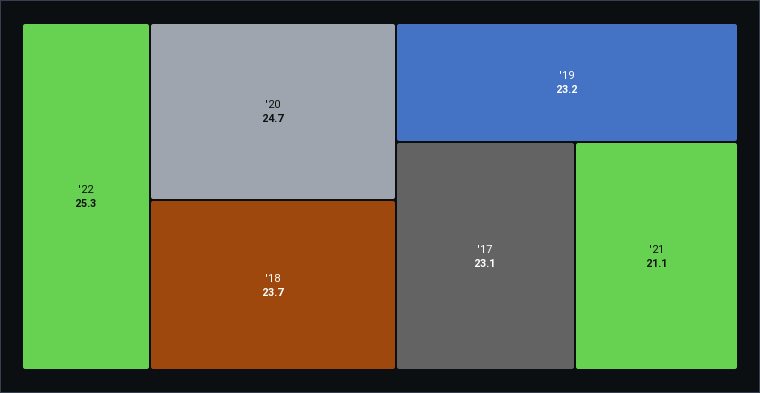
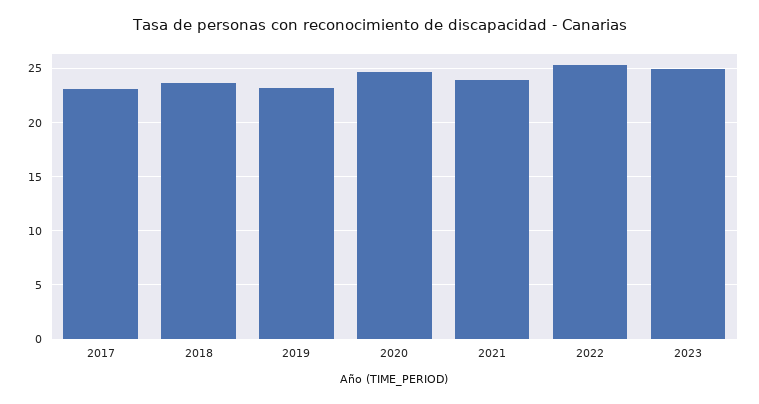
'21: 21.1 -> 24
2023: none -> 25

